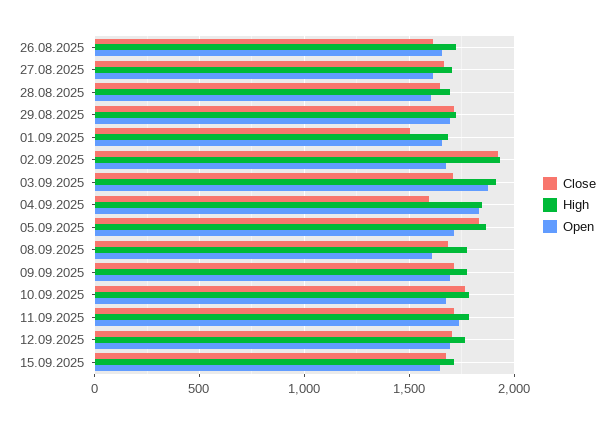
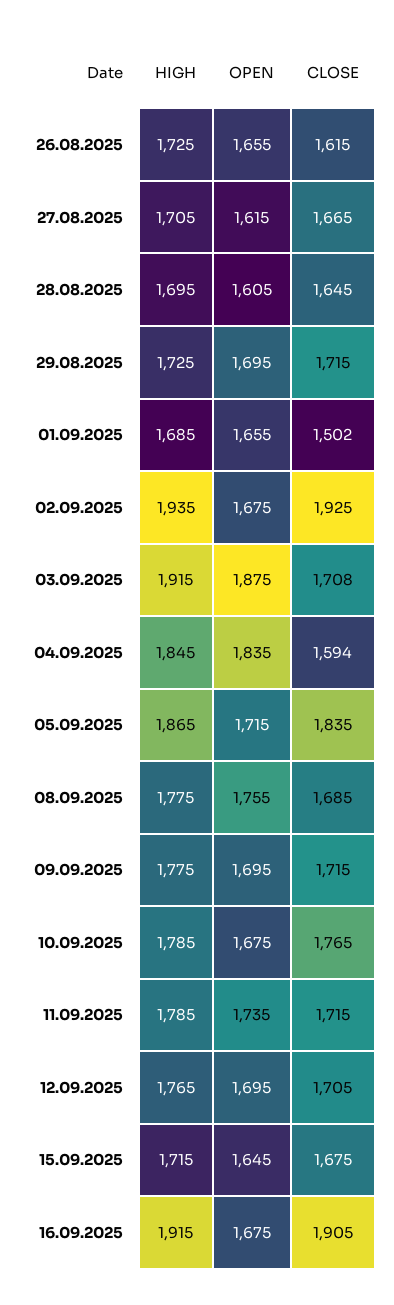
Open, 08.09.2025: 1600 -> 1755
High, 16.09.2025: none -> 1915
Open, 16.09.2025: none -> 1675
Close, 16.09.2025: none -> 1905

